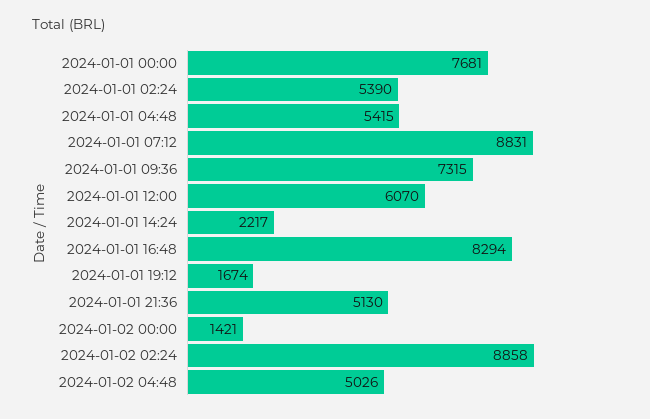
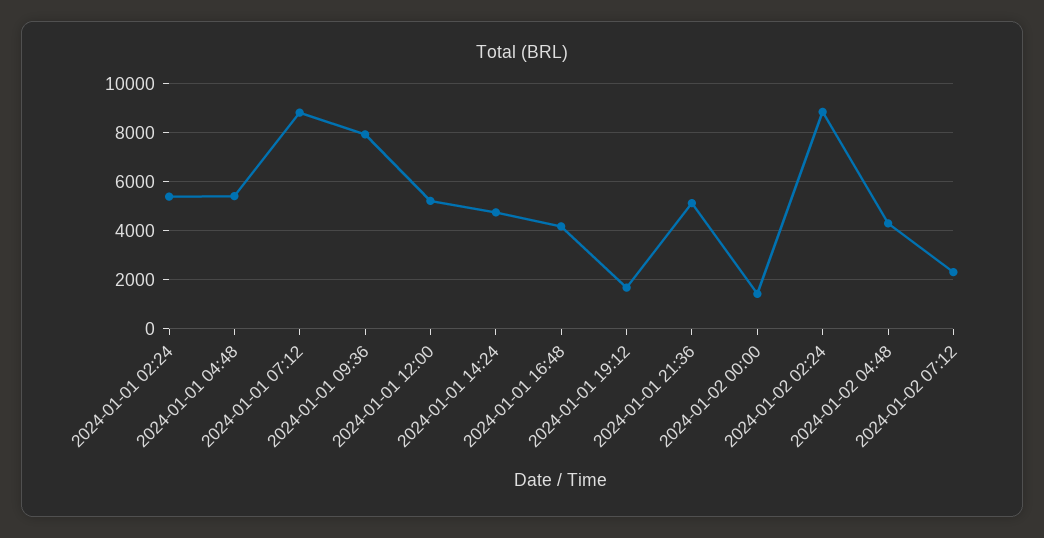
2024-01-01 00:00: 7681 -> none
2024-01-01 09:36: 7315 -> 8000
2024-01-01 12:00: 6070 -> 5250
2024-01-01 14:24: 2217 -> 4750
2024-01-01 16:48: 8294 -> 4250
2024-01-02 04:48: 5026 -> 4250
2024-01-02 07:12: none -> 2250

